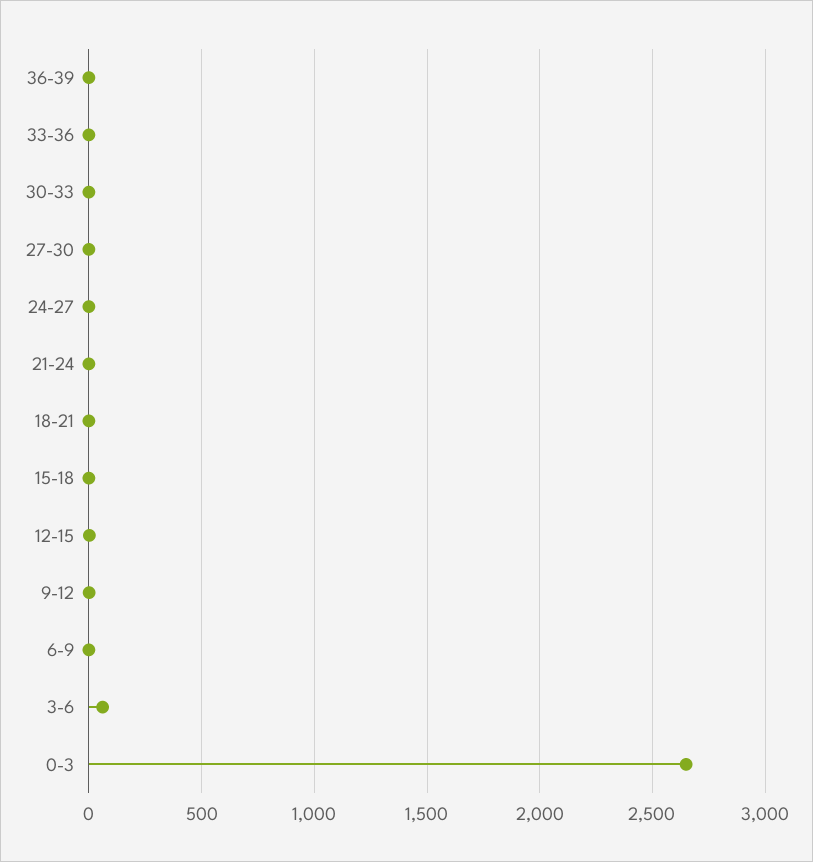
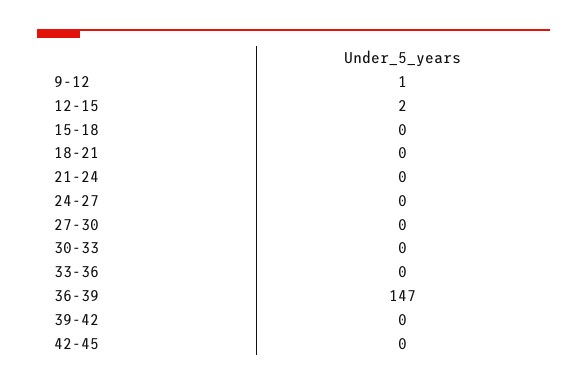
36-39: 0 -> 147
6-9: 0 -> none
3-6: 50 -> none
0-3: 2650 -> none
39-42: none -> 0
42-45: none -> 0

